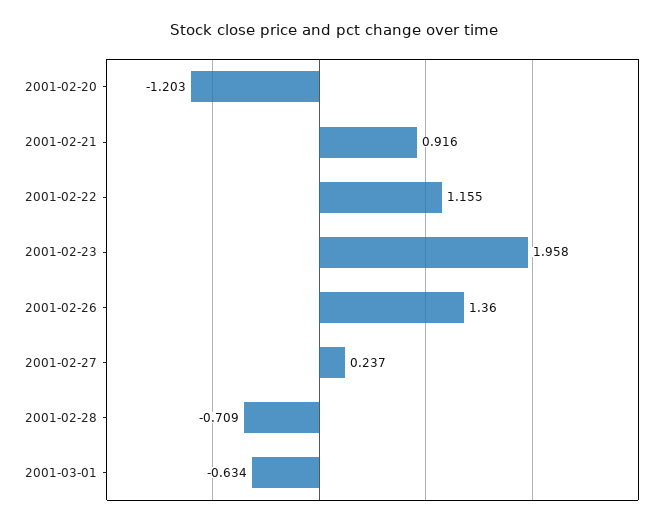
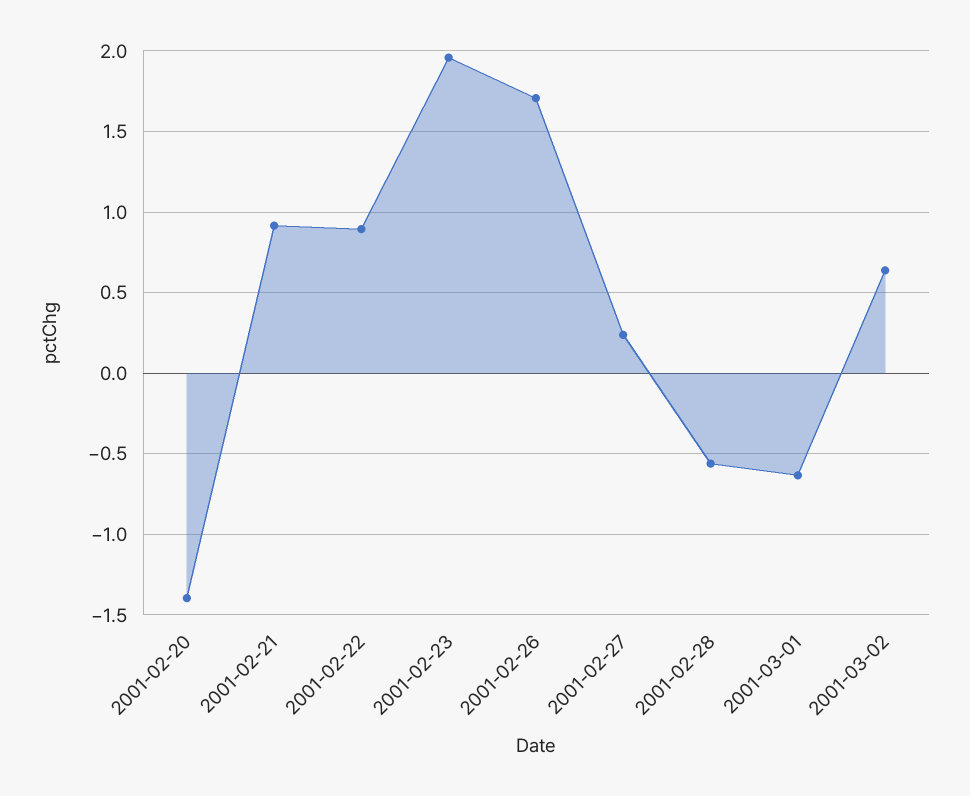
2001-02-20: -1.203 -> -1.4
2001-02-22: 1.155 -> 0.9
2001-02-26: 1.36 -> 1.7
2001-02-28: -0.709 -> -0.55
2001-03-02: none -> 0.65

